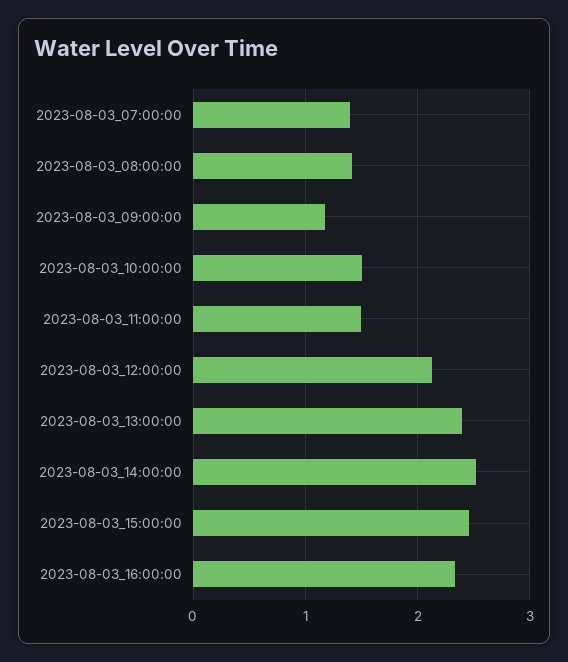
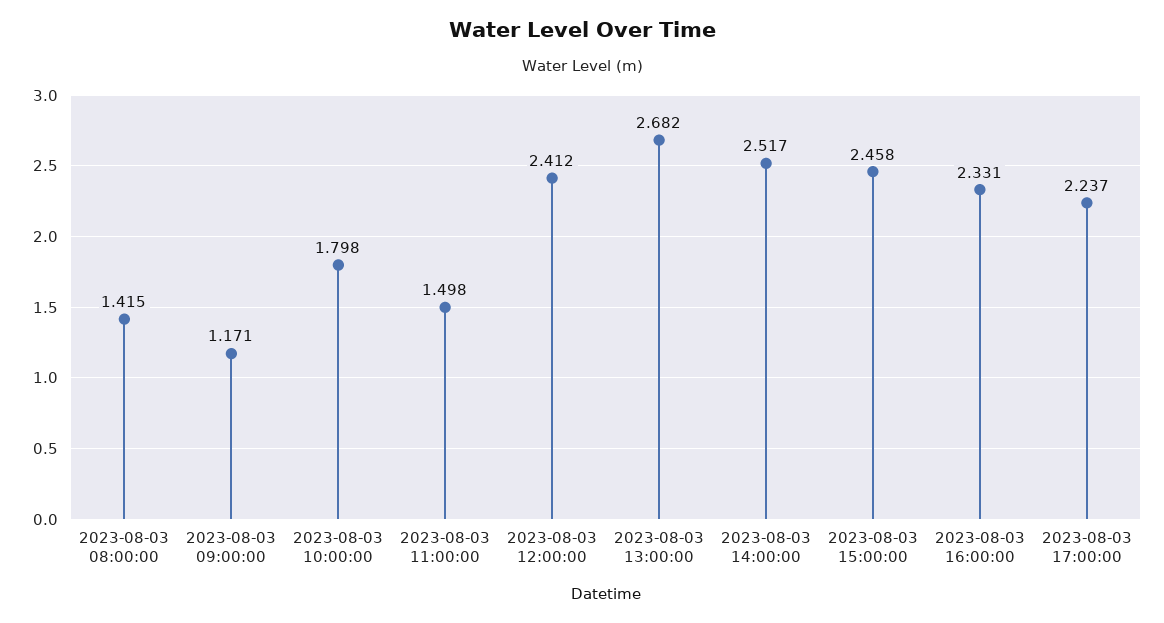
2023-08-03_07:00:00: 1.4 -> none
2023-08-03_10:00:00: 1.5 -> 1.798
2023-08-03_12:00:00: 2.1 -> 2.412
2023-08-03_13:00:00: 2.4 -> 2.682
2023-08-03 17:00:00: none -> 2.237

